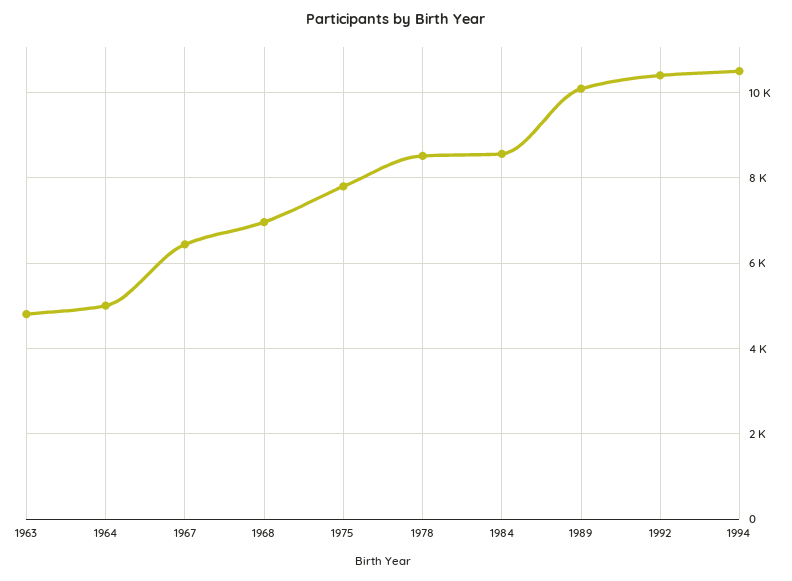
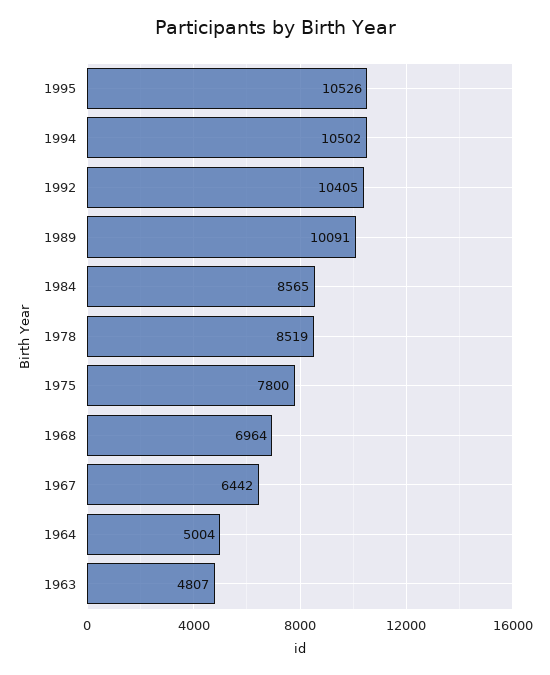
1995: none -> 10526

